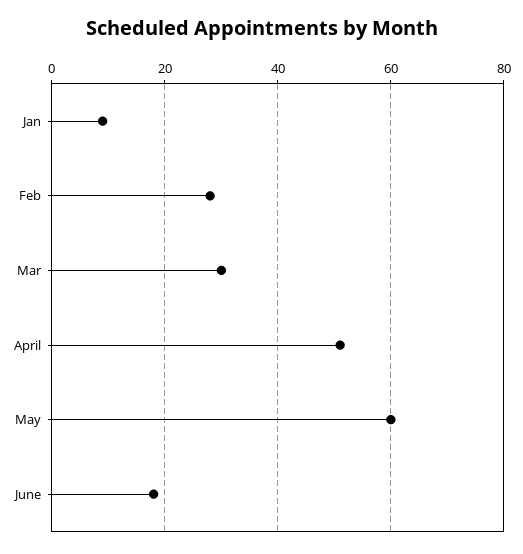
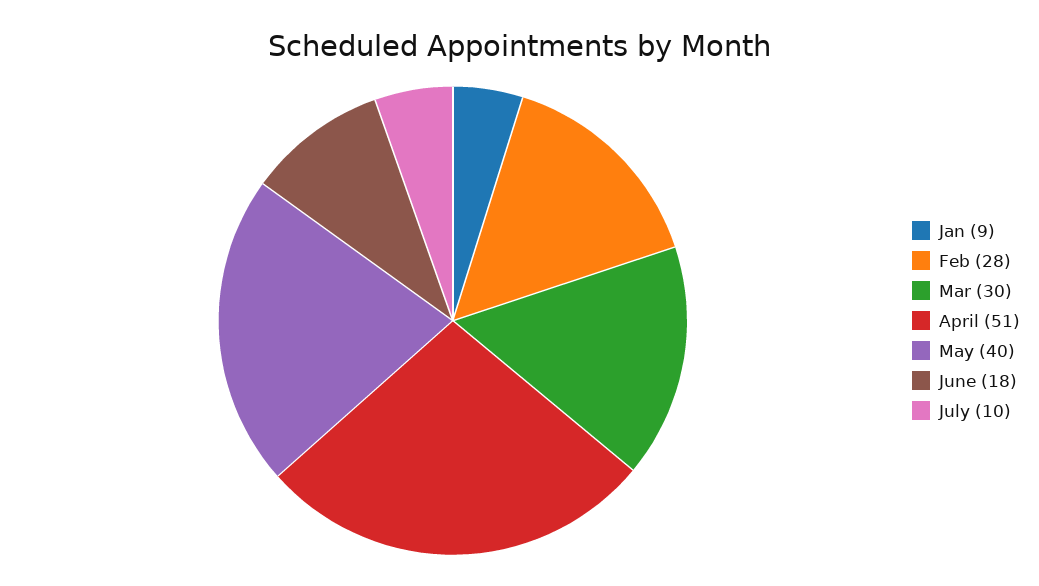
May: 60 -> 40
July: none -> 10

